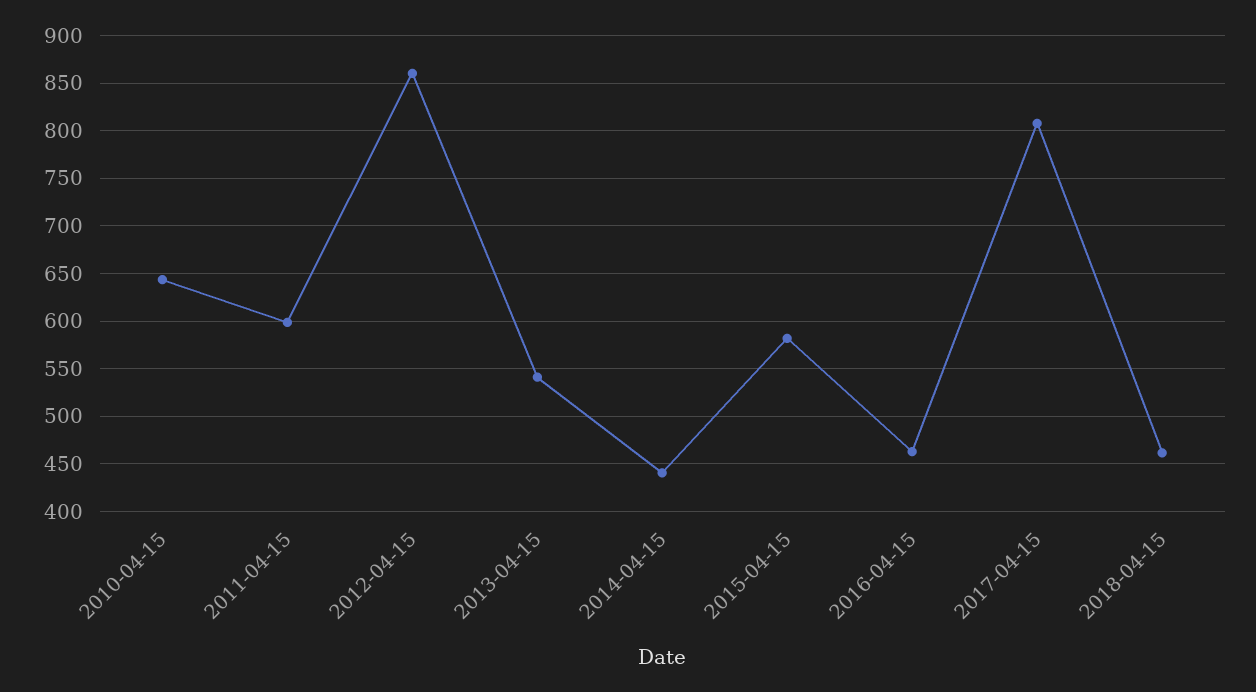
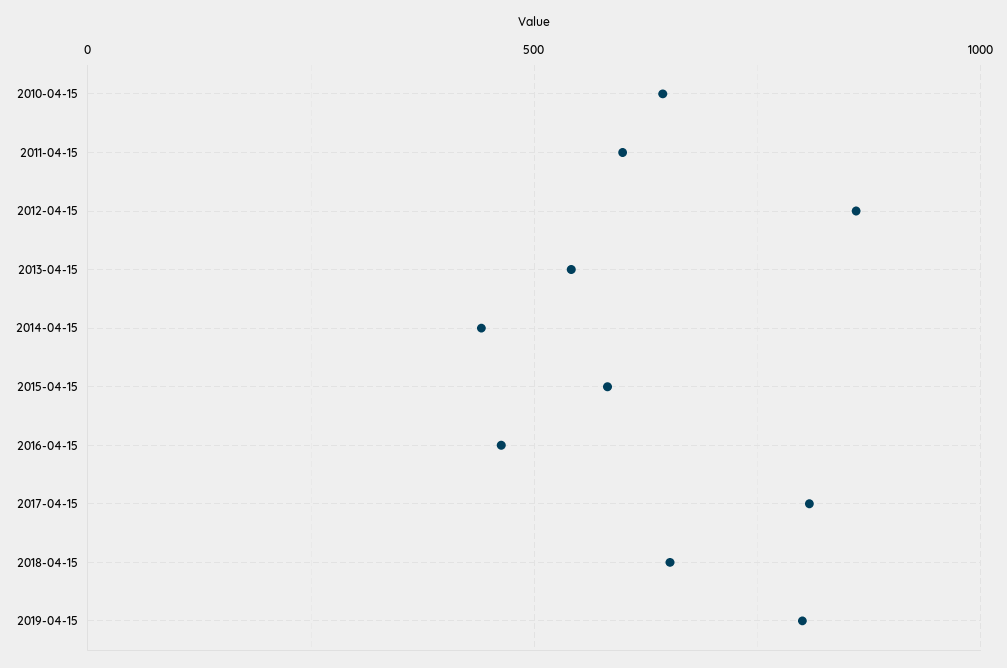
2018-04-15: 460 -> 650
2019-04-15: none -> 800

